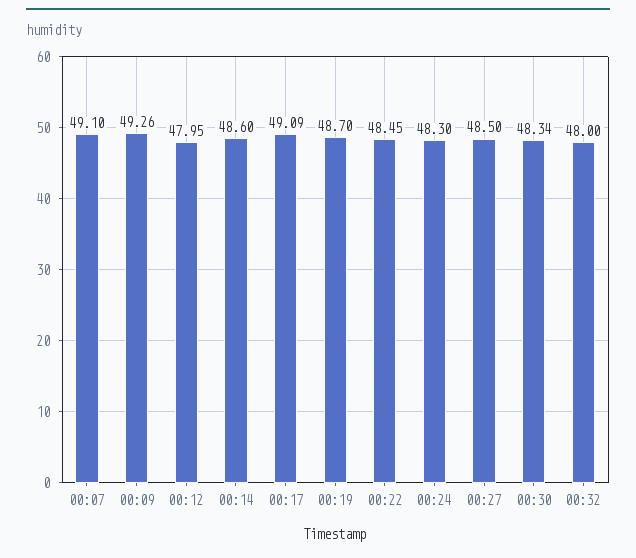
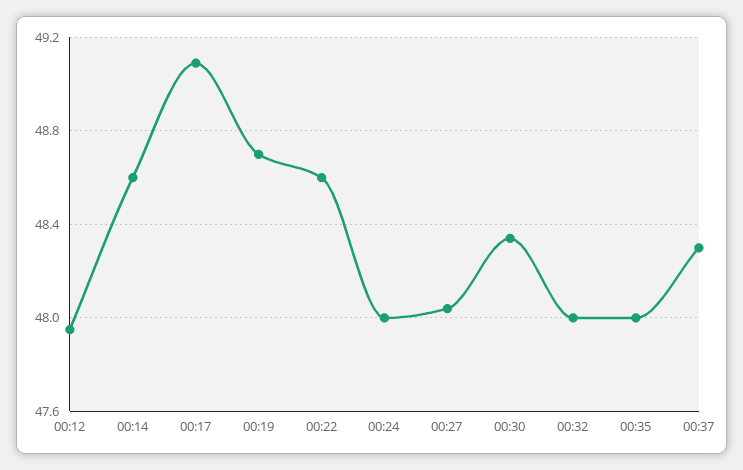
00:07: 49.1 -> none
00:09: 49.26 -> none
00:22: 48.45 -> 48.6
00:24: 48.3 -> 48
00:27: 48.5 -> 48.05
00:35: none -> 48
00:37: none -> 48.3

